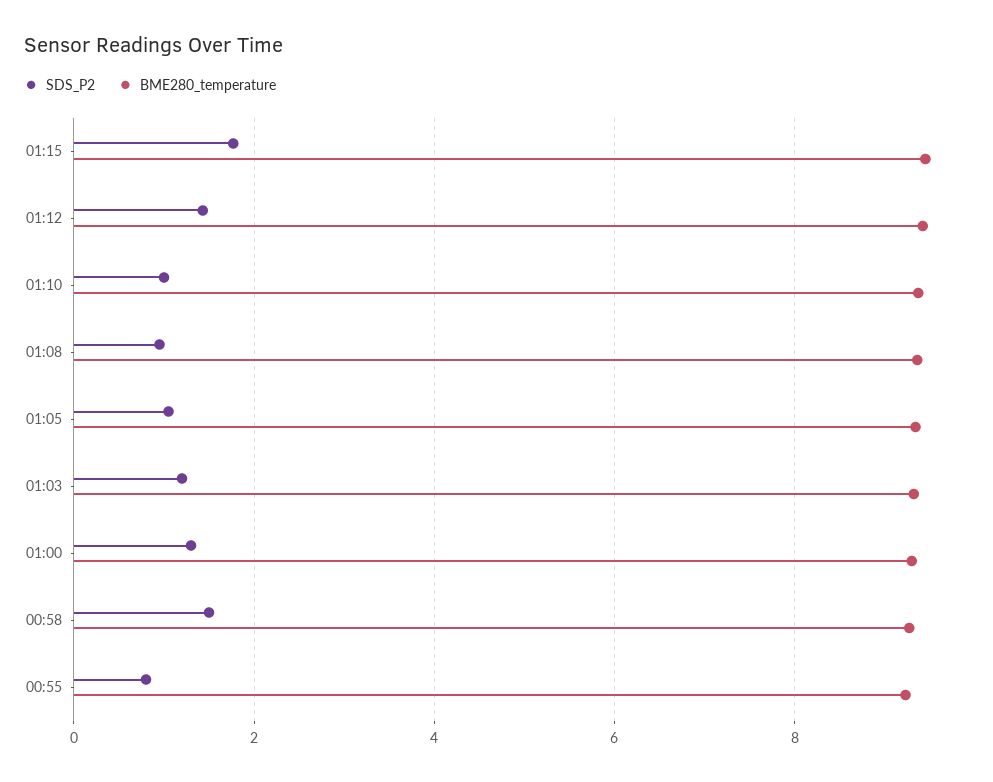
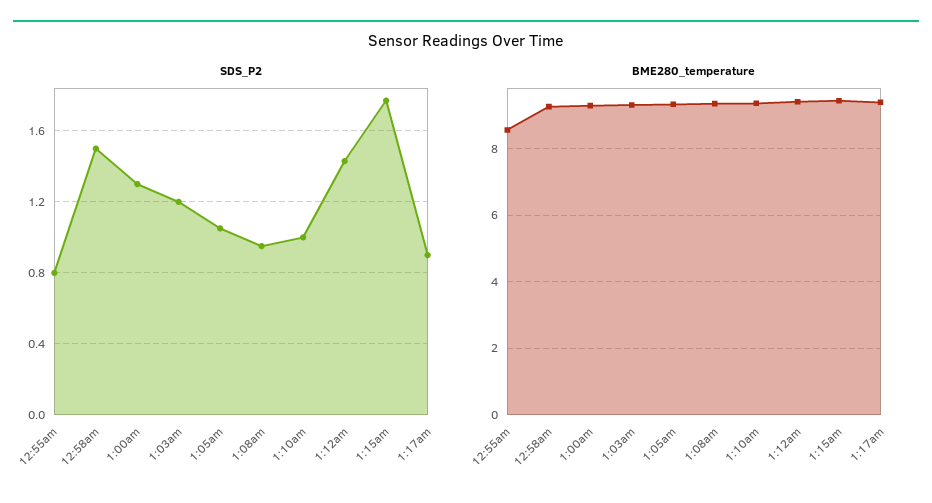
BME280_temperature, 00:55: 9.2 -> 8.6
SDS_P2, 1:17am: none -> 0.9
BME280_temperature, 1:17am: none -> 9.4

